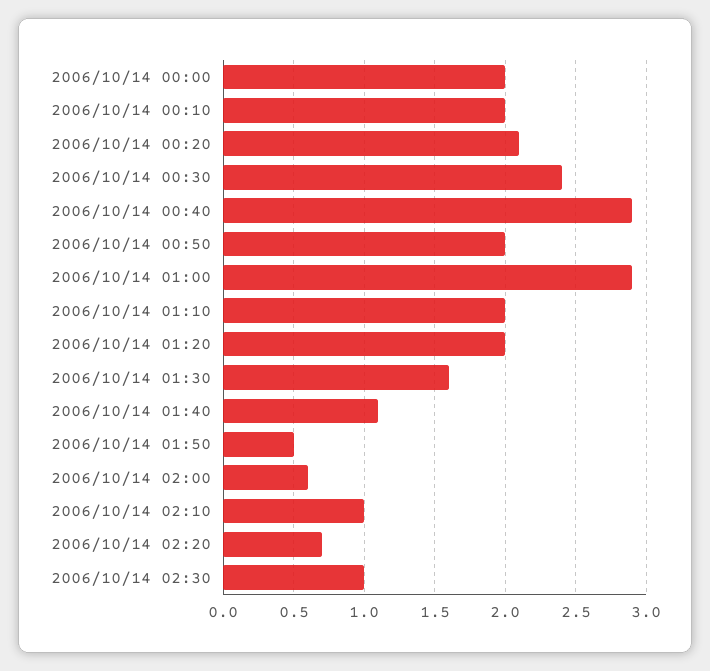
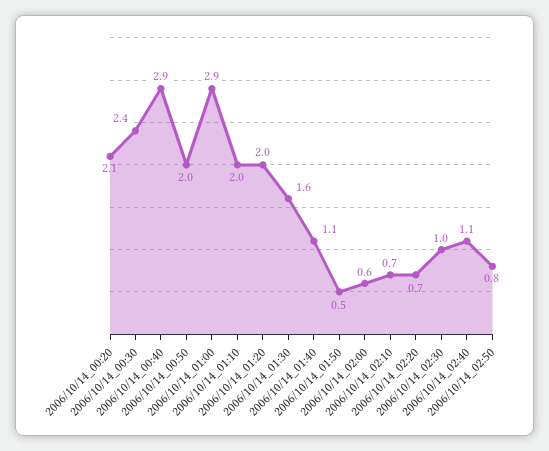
2006/10/14 00:00: 2 -> none
2006/10/14 00:10: 2 -> none
2006/10/14 02:10: 1 -> 0.7
2006/10/14_02:40: none -> 1.1
2006/10/14_02:50: none -> 0.8

